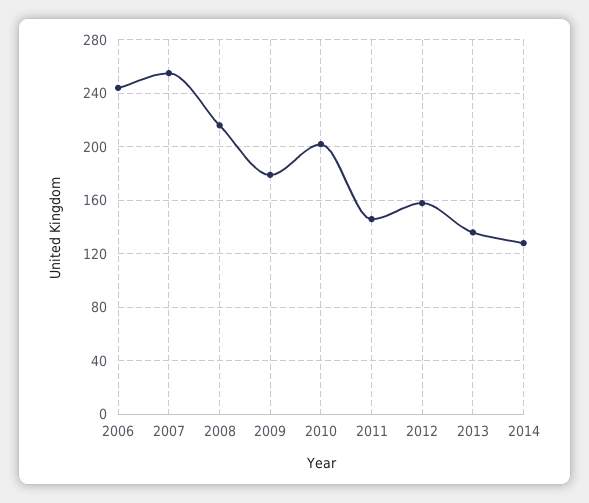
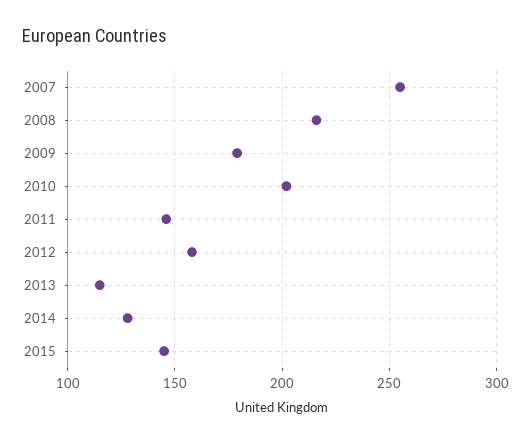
2006: 245 -> none
2013: 135 -> 115
2015: none -> 145

